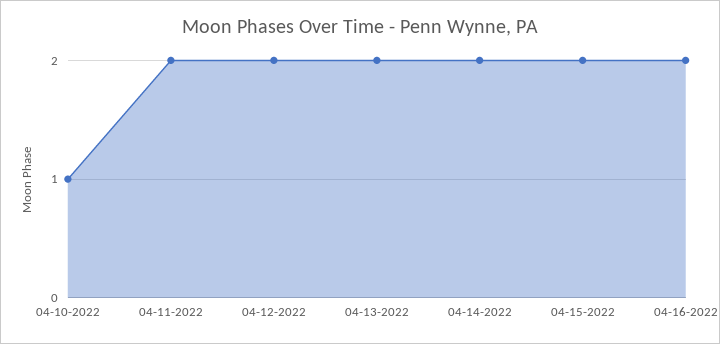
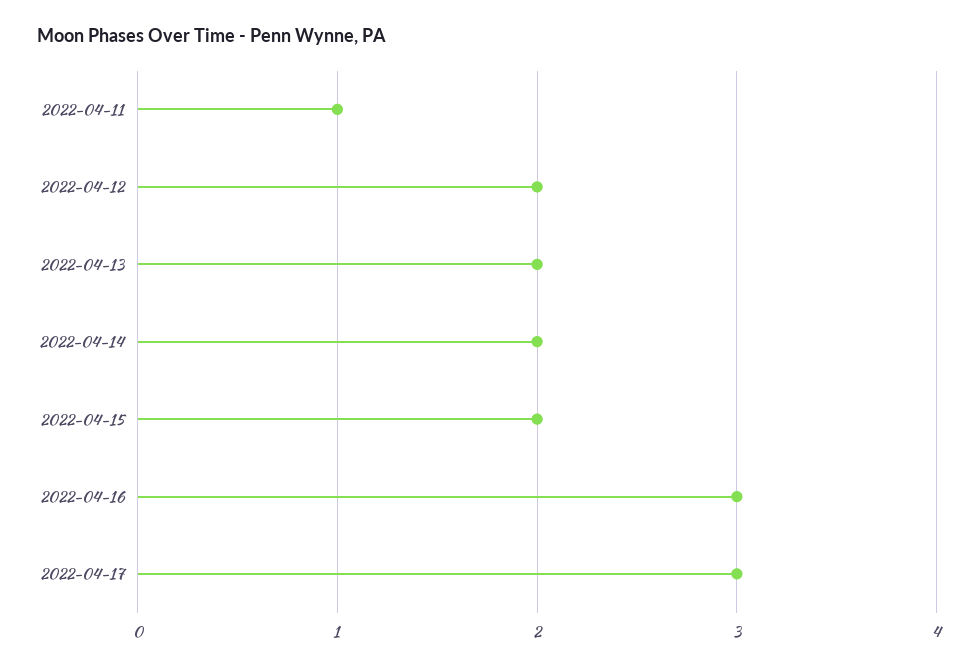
04-10-2022: 1 -> none
04-11-2022: 2 -> 1
04-16-2022: 2 -> 3
2022-04-17: none -> 3

